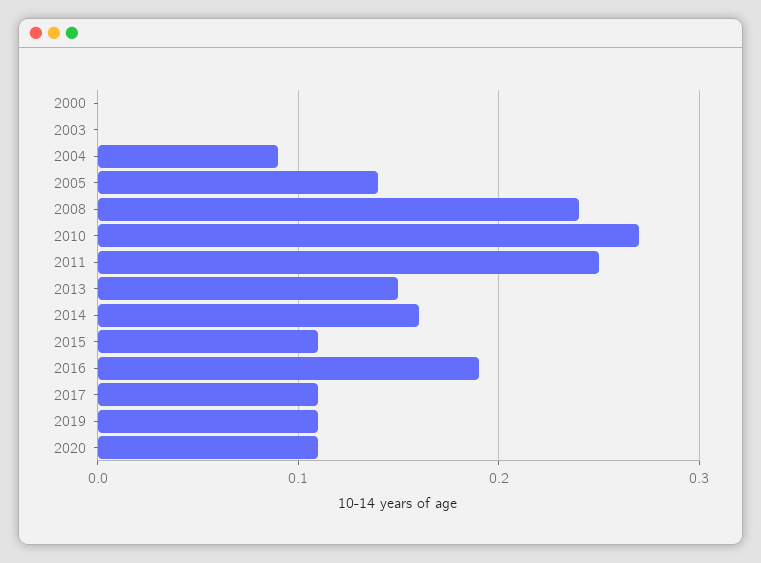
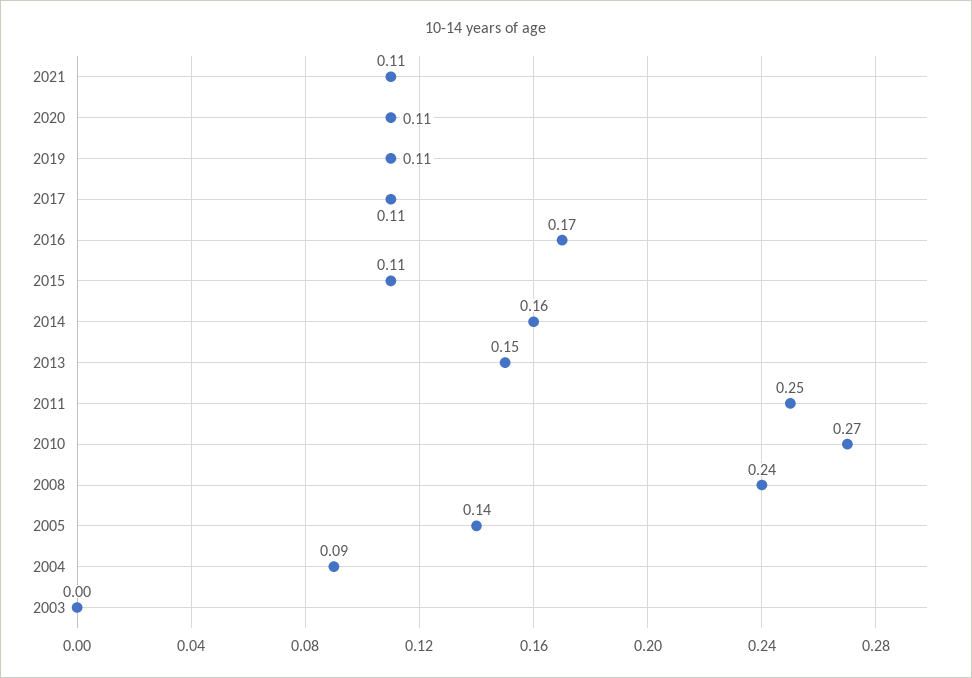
2000: 0 -> none
2016: 0.19 -> 0.17
2021: none -> 0.11

